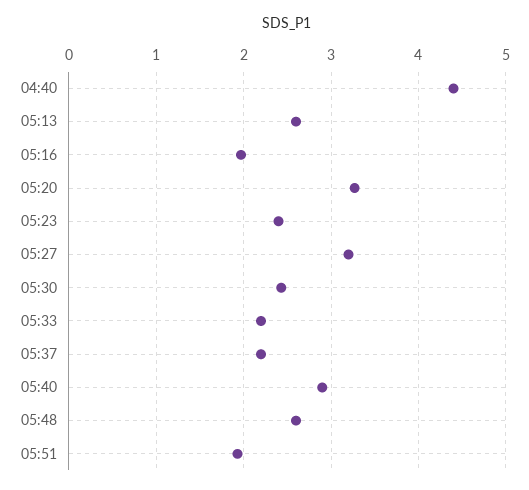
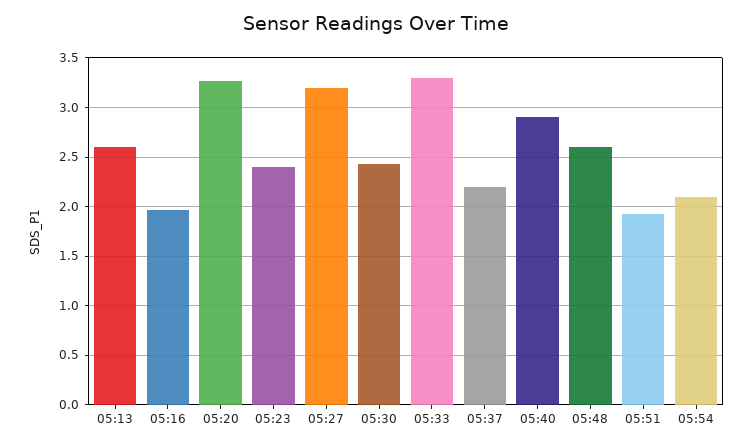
04:40: 4.4 -> none
05:33: 2.2 -> 3.3
05:54: none -> 2.1

